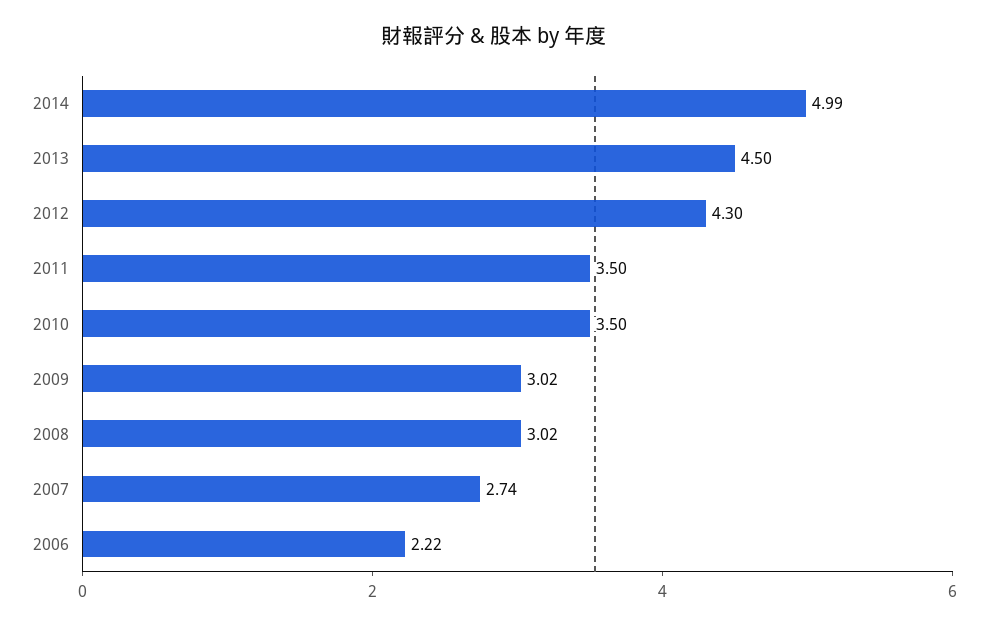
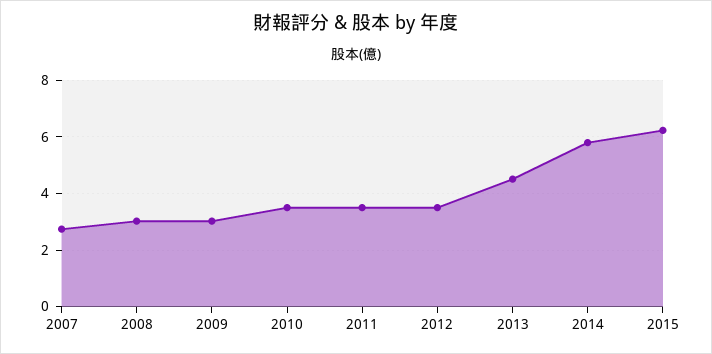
2014: 4.99 -> 5.75
2012: 4.3 -> 3.5
2006: 2.22 -> none
2015: none -> 6.25

